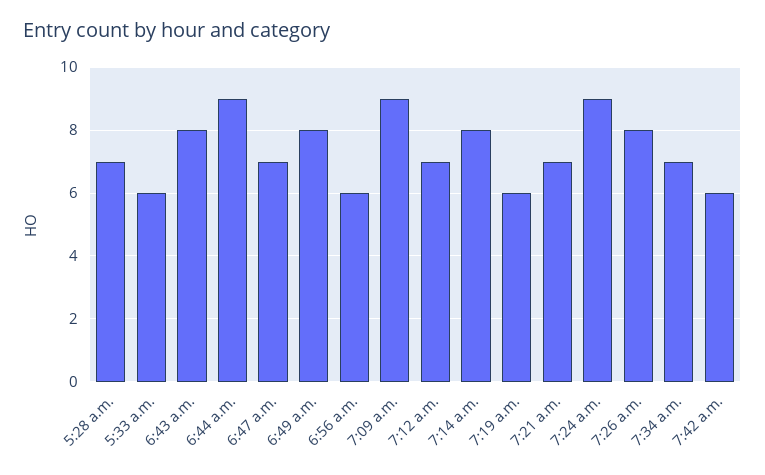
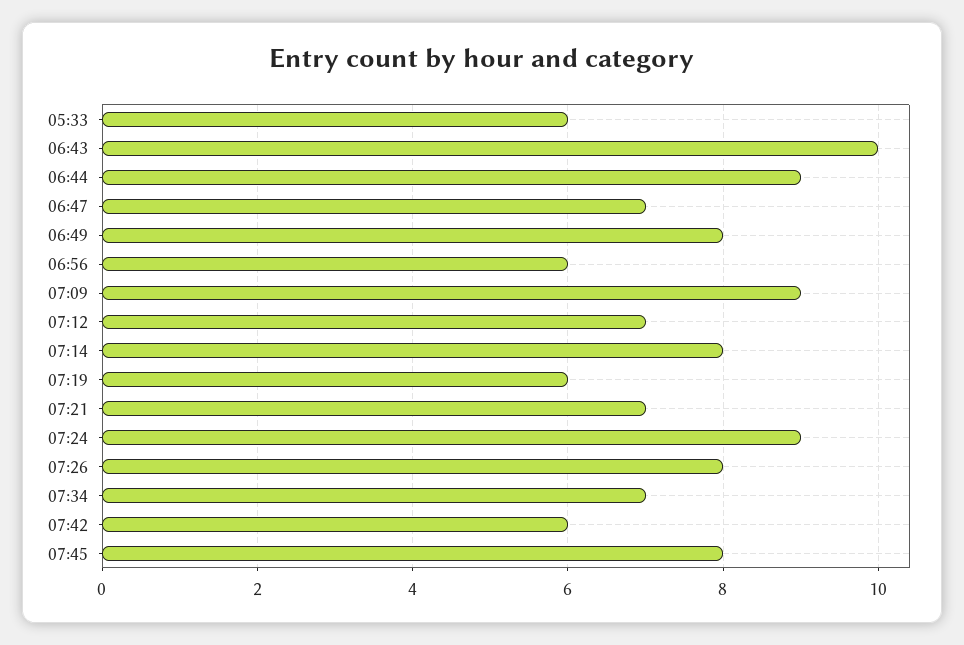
5:28 a.m.: 7 -> none
6:43 a.m.: 8 -> 10
07:45: none -> 8

